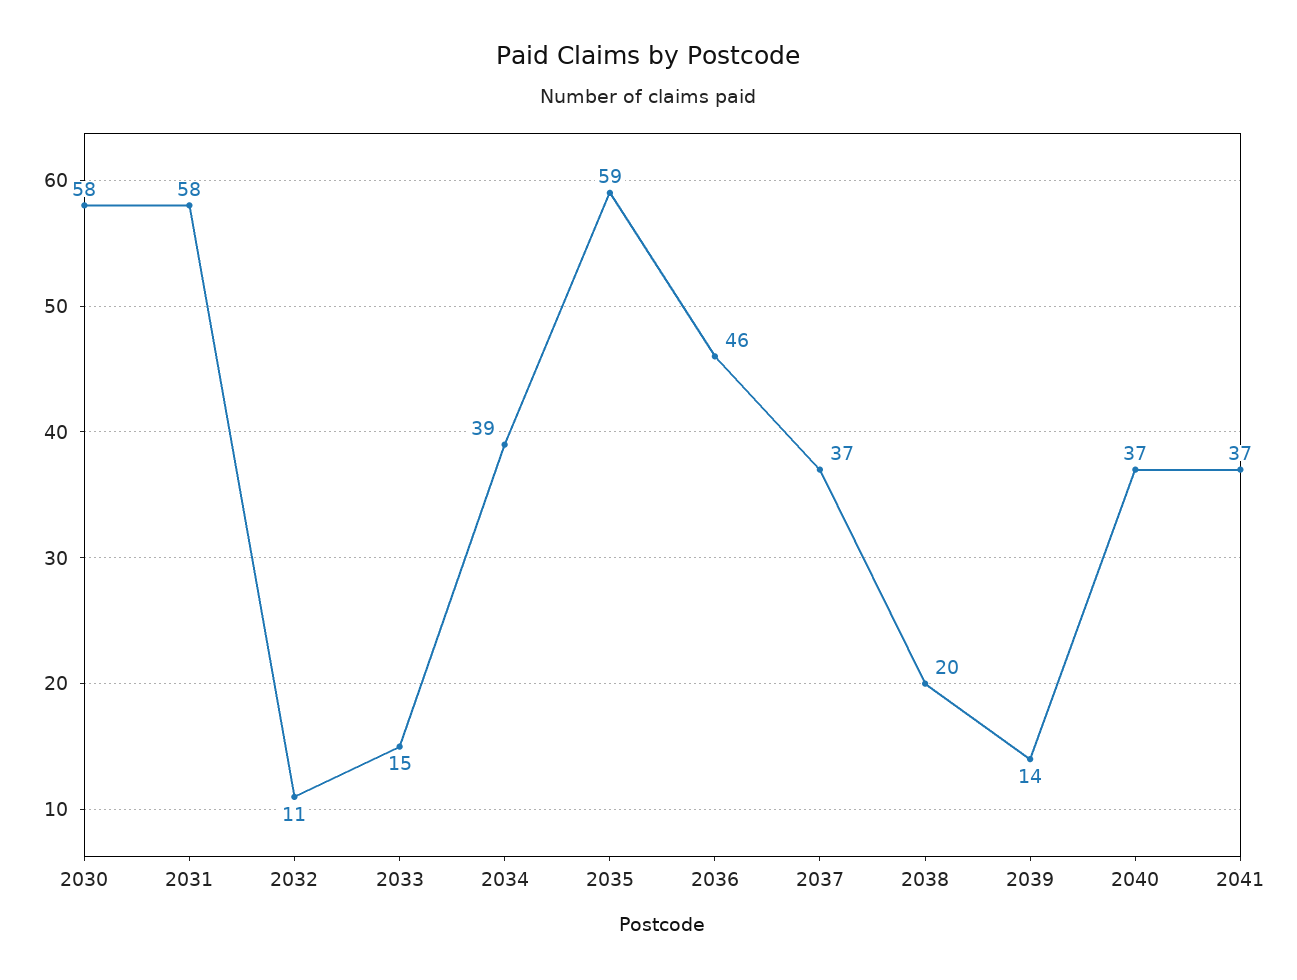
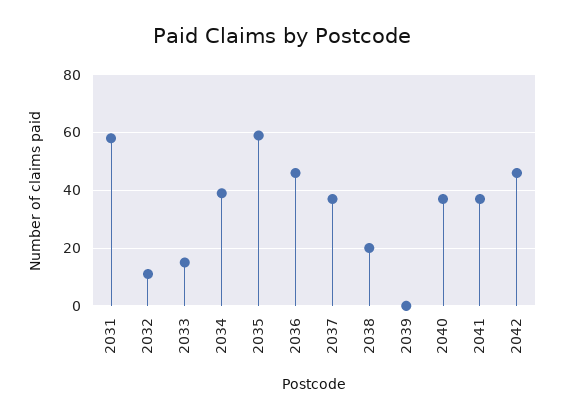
2030: 58 -> none
2039: 14 -> 0
2042: none -> 45

